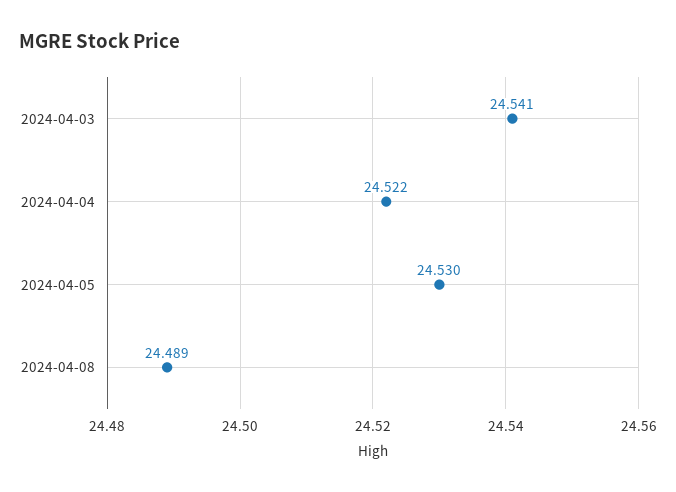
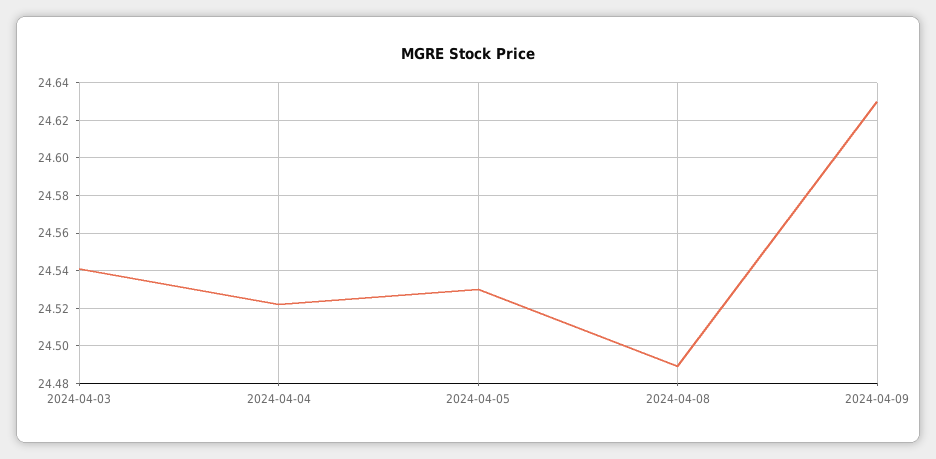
2024-04-09: none -> 24.63

